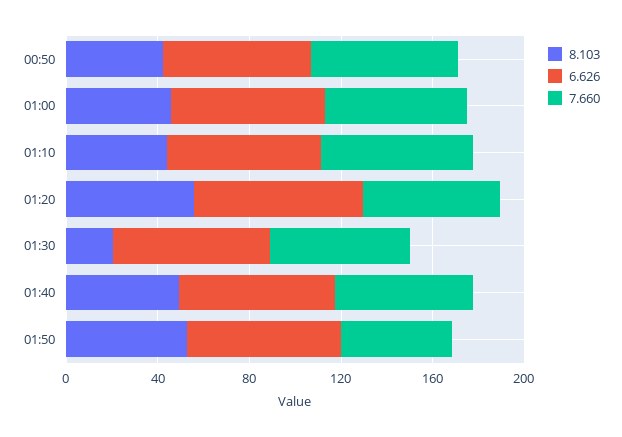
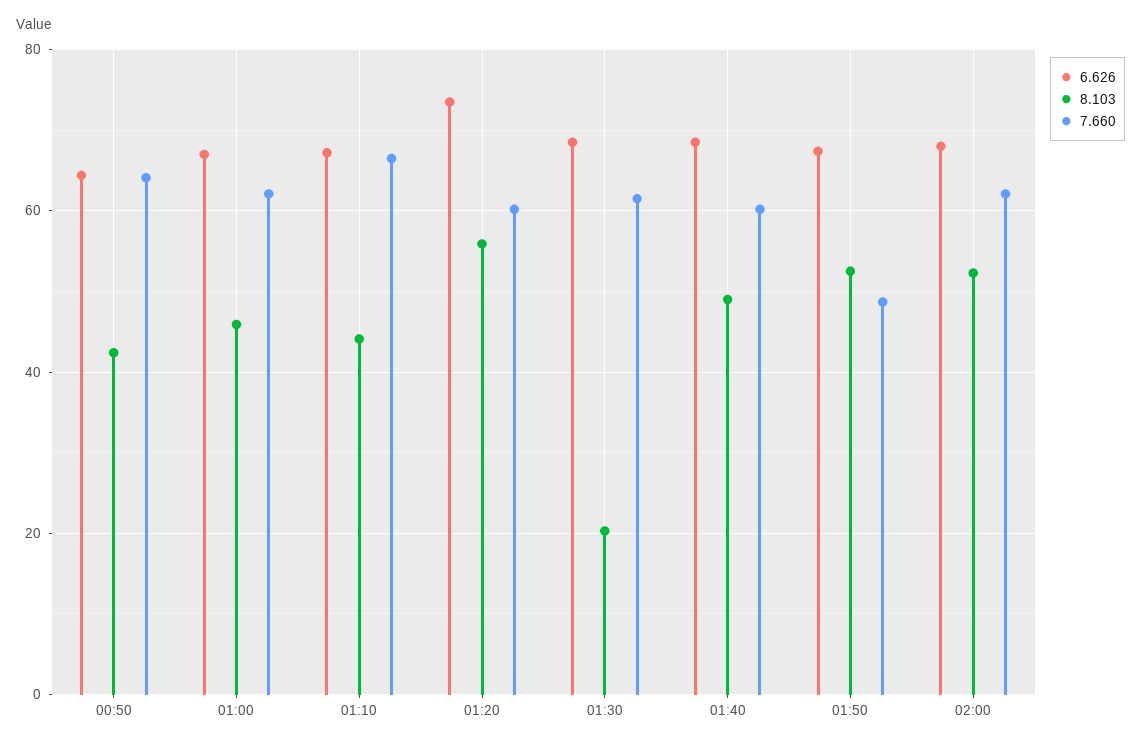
6.626, 02:00: none -> 68
8.103, 02:00: none -> 52
7.660, 02:00: none -> 62

